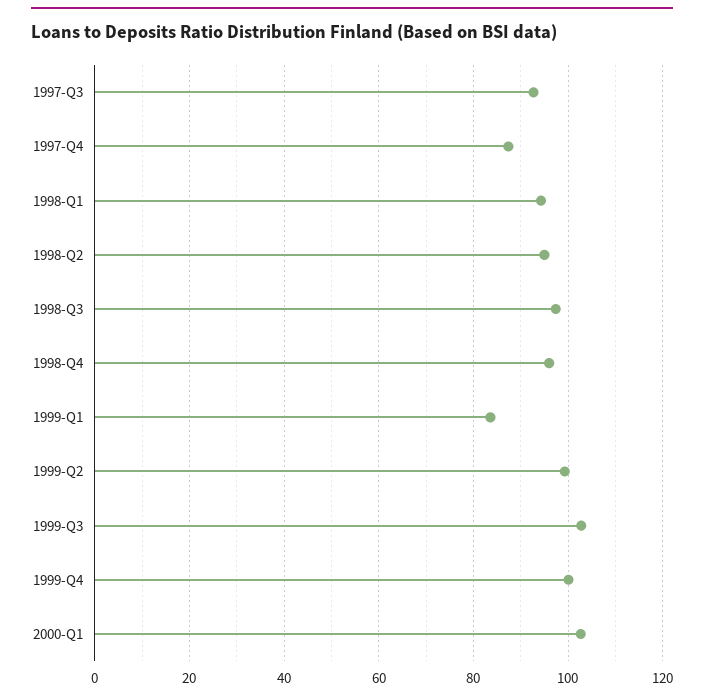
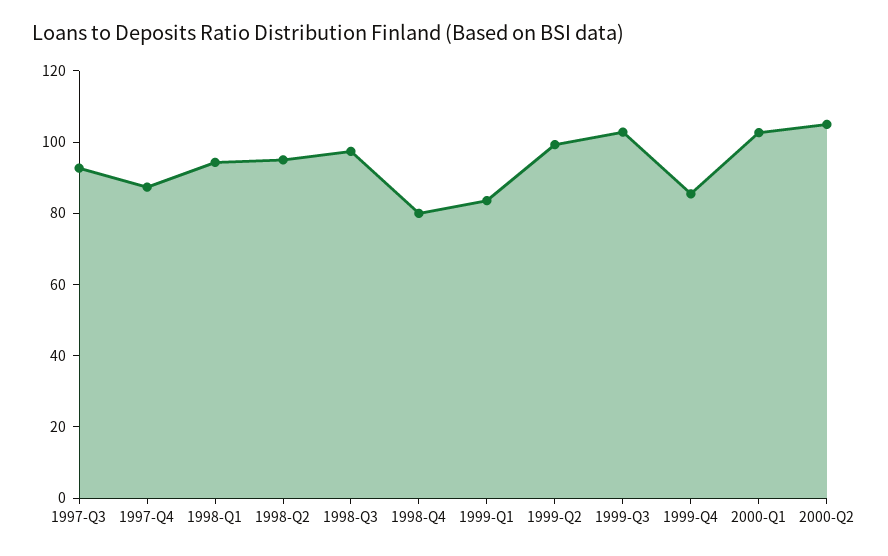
1998-Q4: 96 -> 80
1999-Q4: 100 -> 85
2000-Q2: none -> 105

